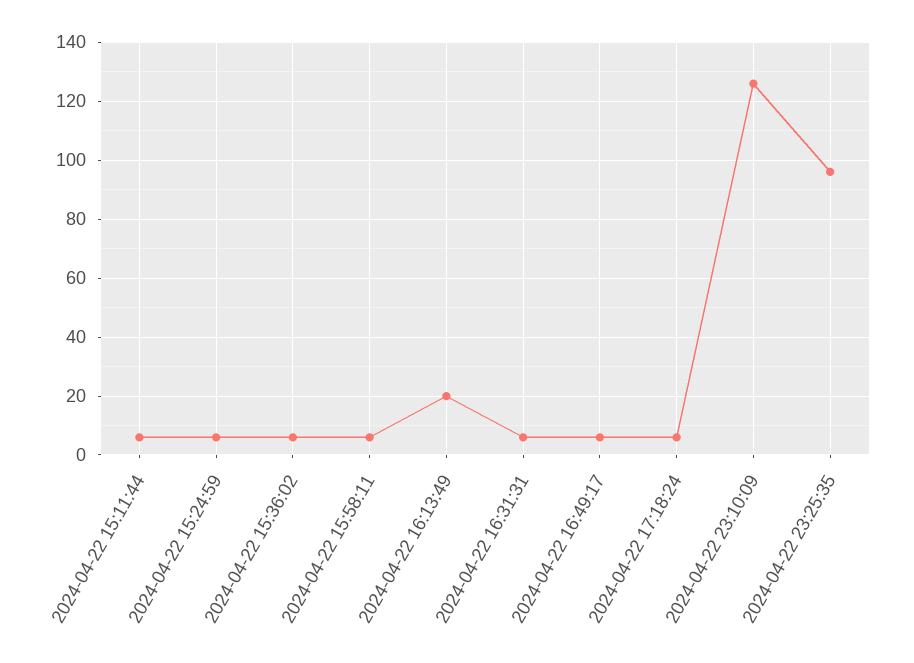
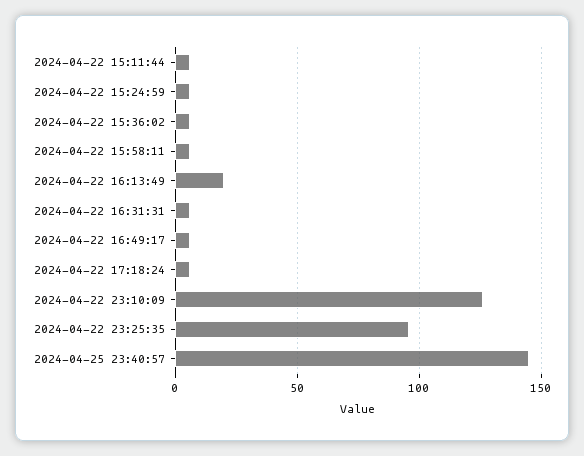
2024-04-25 23:40:57: none -> 145

